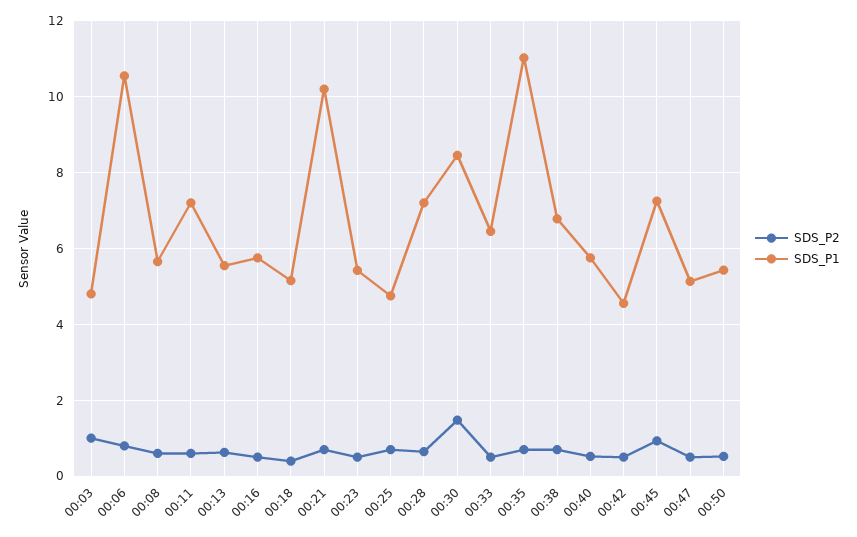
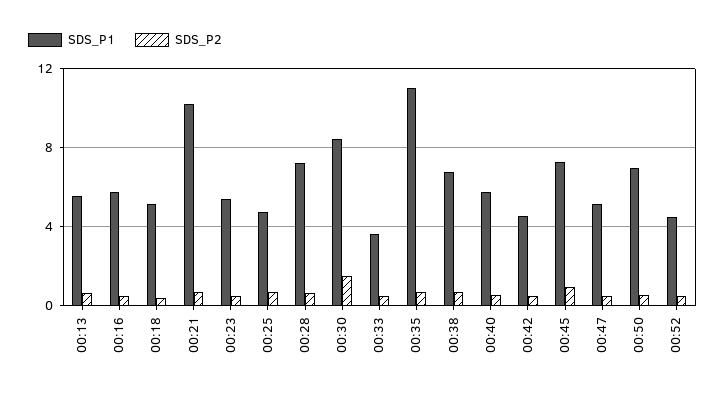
SDS_P2, 00:03: 1 -> none
SDS_P1, 00:03: 4.8 -> none
SDS_P2, 00:06: 0.8 -> none
SDS_P1, 00:06: 10.6 -> none
SDS_P2, 00:08: 0.6 -> none
SDS_P1, 00:08: 5.6 -> none
SDS_P2, 00:11: 0.6 -> none
SDS_P1, 00:11: 7.2 -> none
SDS_P1, 00:33: 6.4 -> 3.5
SDS_P1, 00:50: 5.4 -> 7
SDS_P1, 00:52: none -> 4.5
SDS_P2, 00:52: none -> 0.5

